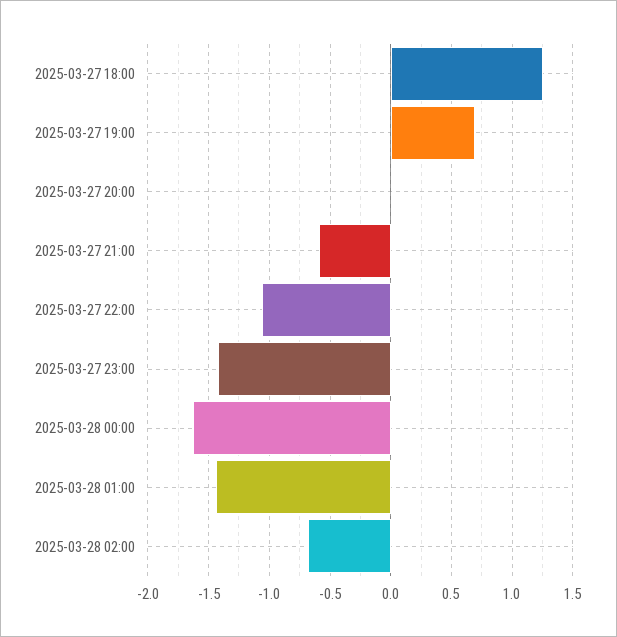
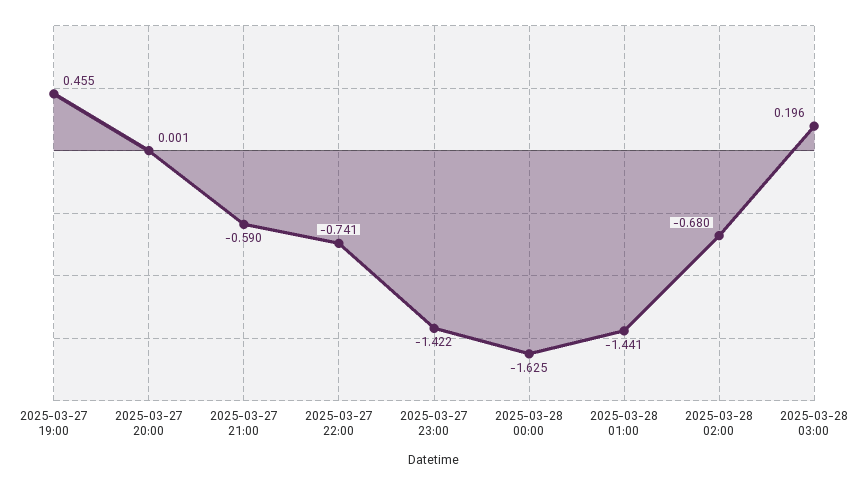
2025-03-27 18:00: 1.25 -> none
2025-03-27 19:00: 0.7 -> 0.455
2025-03-27 22:00: -1.05 -> -0.741
2025-03-28 03:00: none -> 0.196

